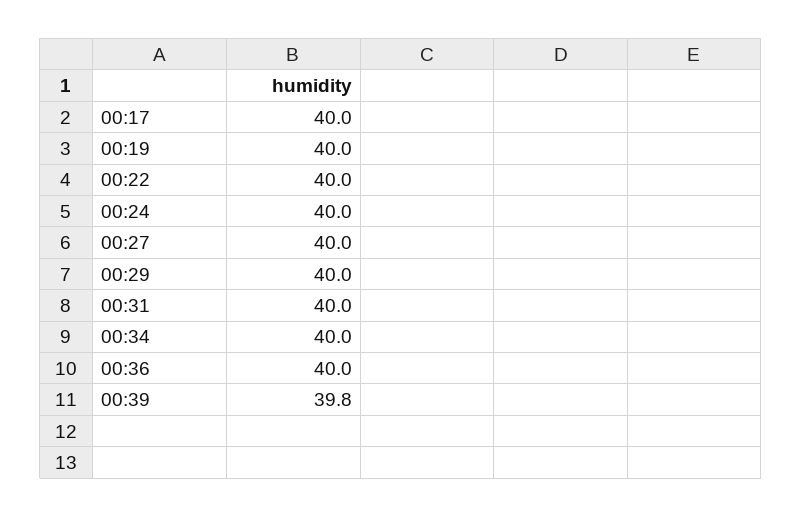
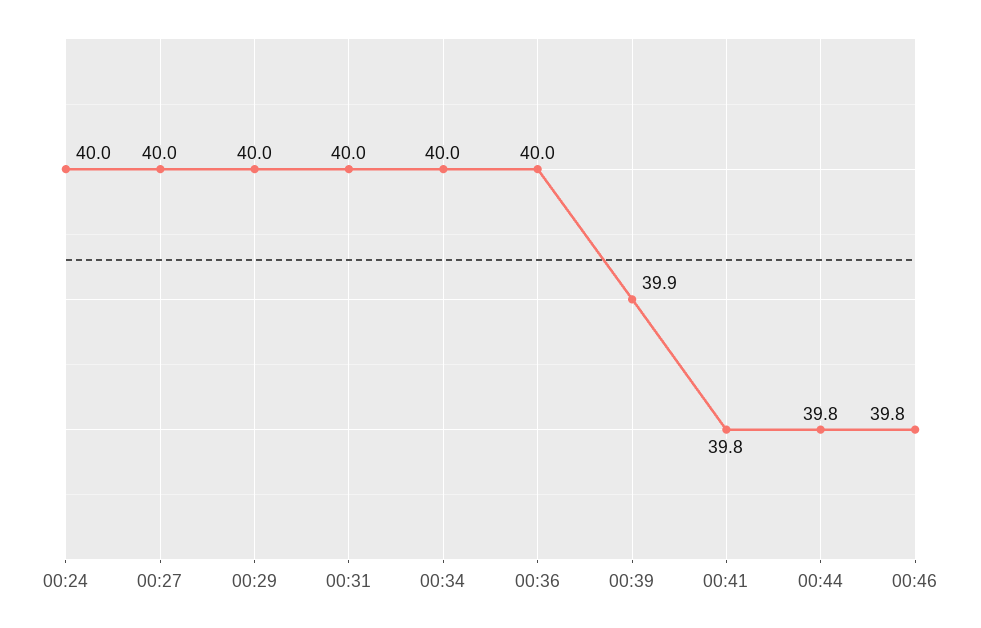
00:17: 40 -> none
00:19: 40 -> none
00:22: 40 -> none
00:39: 39.8 -> 39.9
00:41: none -> 39.8
00:44: none -> 39.8
00:46: none -> 39.8

